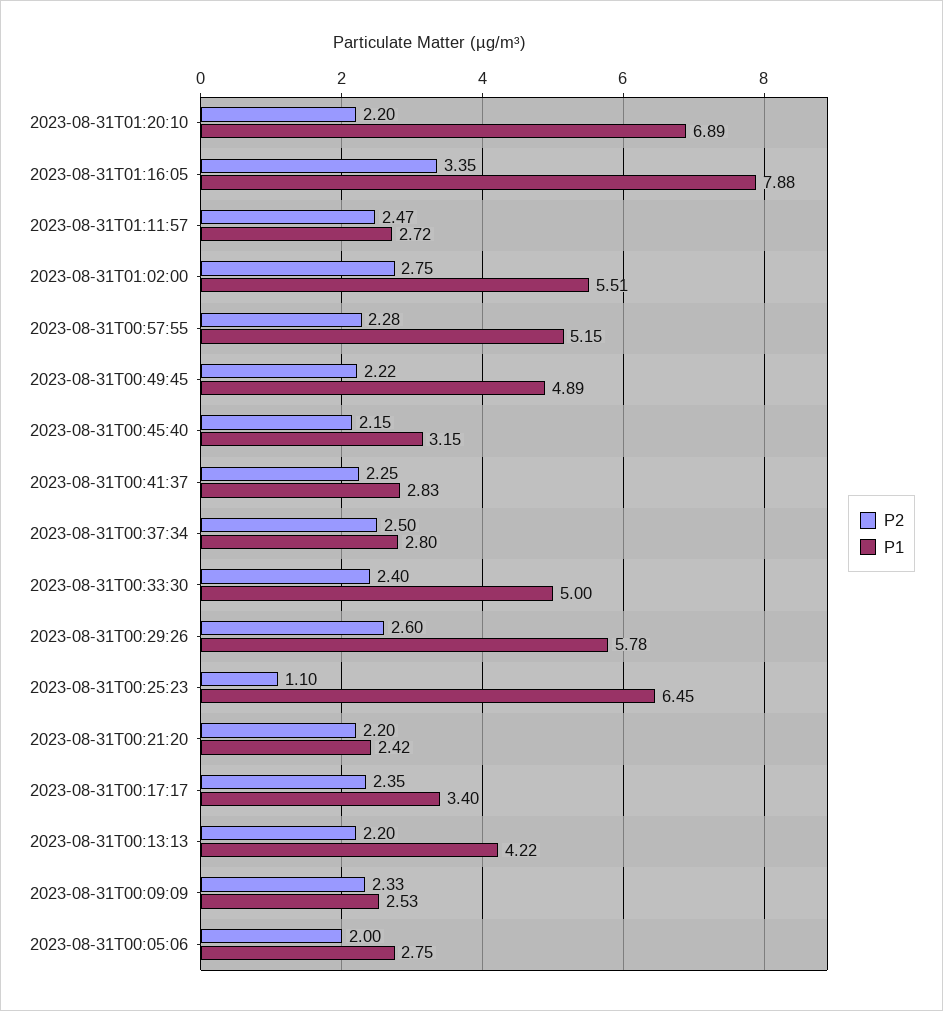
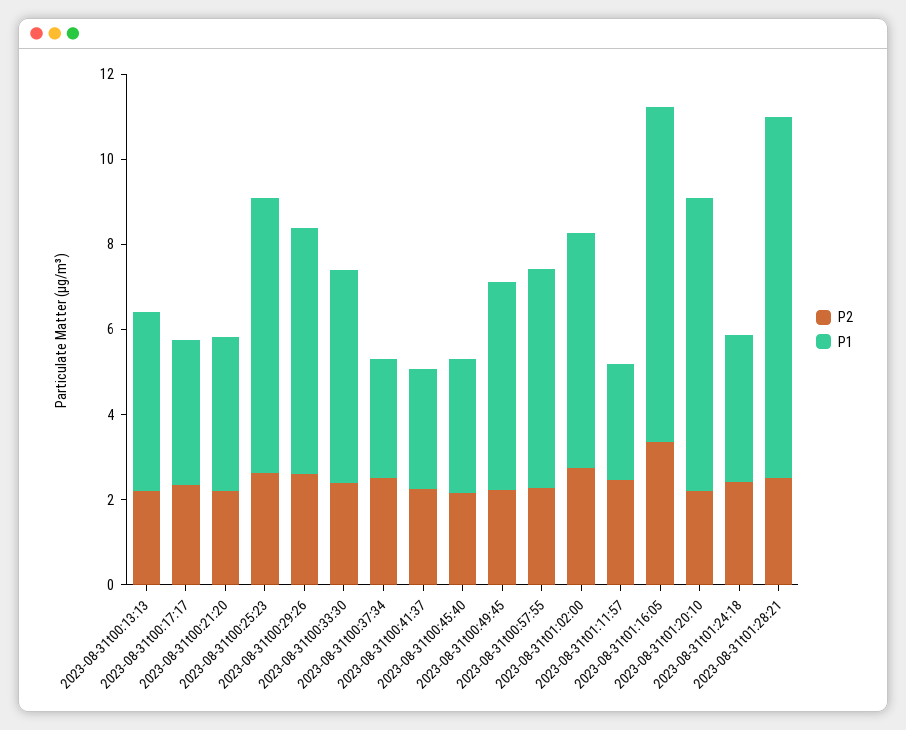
P2, 2023-08-31T00:25:23: 1.1 -> 2.5
P1, 2023-08-31T00:21:20: 2.42 -> 3.5
P2, 2023-08-31T00:09:09: 2.33 -> none
P1, 2023-08-31T00:09:09: 2.53 -> none
P2, 2023-08-31T00:05:06: 2 -> none
P1, 2023-08-31T00:05:06: 2.75 -> none
P2, 2023-08-31t01:24:18: none -> 2.5
P1, 2023-08-31t01:24:18: none -> 3.5
P2, 2023-08-31t01:28:21: none -> 2.5
P1, 2023-08-31t01:28:21: none -> 8.5

